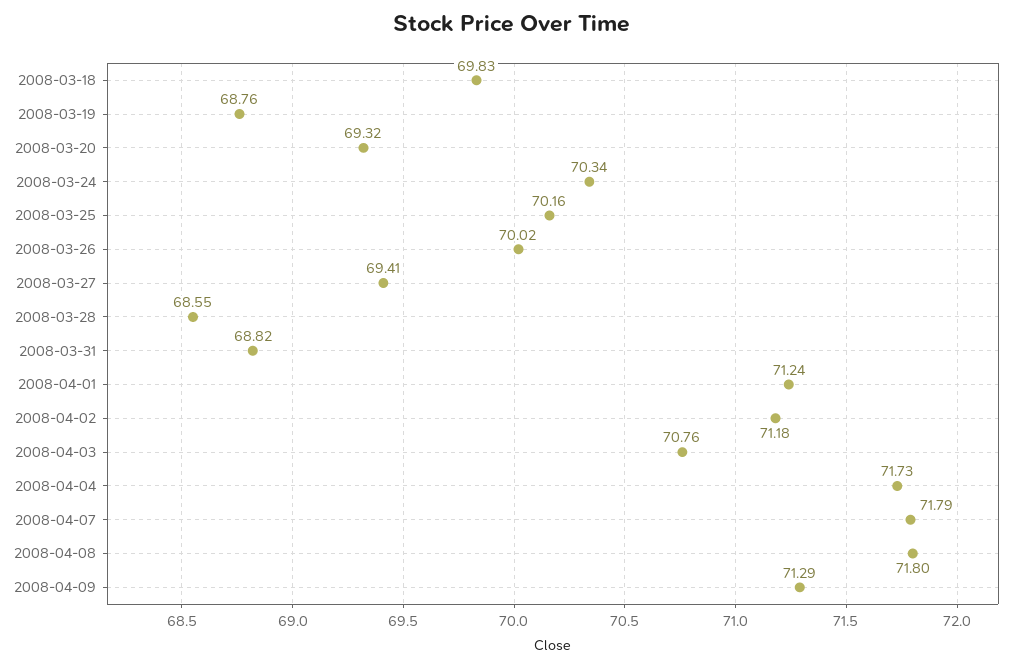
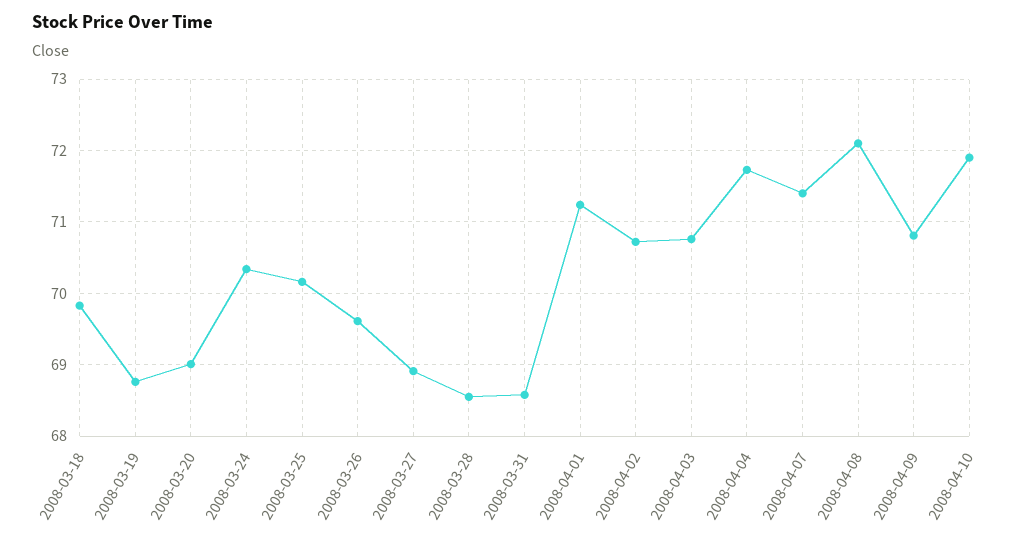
2008-03-20: 69.32 -> 69
2008-03-26: 70.02 -> 69.6
2008-03-27: 69.41 -> 68.9
2008-03-31: 68.82 -> 68.6
2008-04-02: 71.18 -> 70.7
2008-04-07: 71.79 -> 71.4
2008-04-08: 71.8 -> 72.1
2008-04-09: 71.29 -> 70.8
2008-04-10: none -> 71.9

